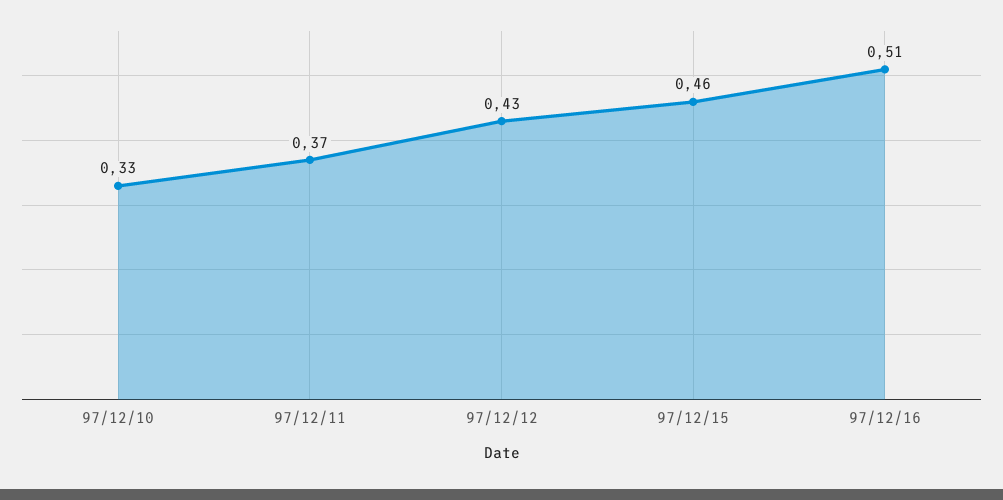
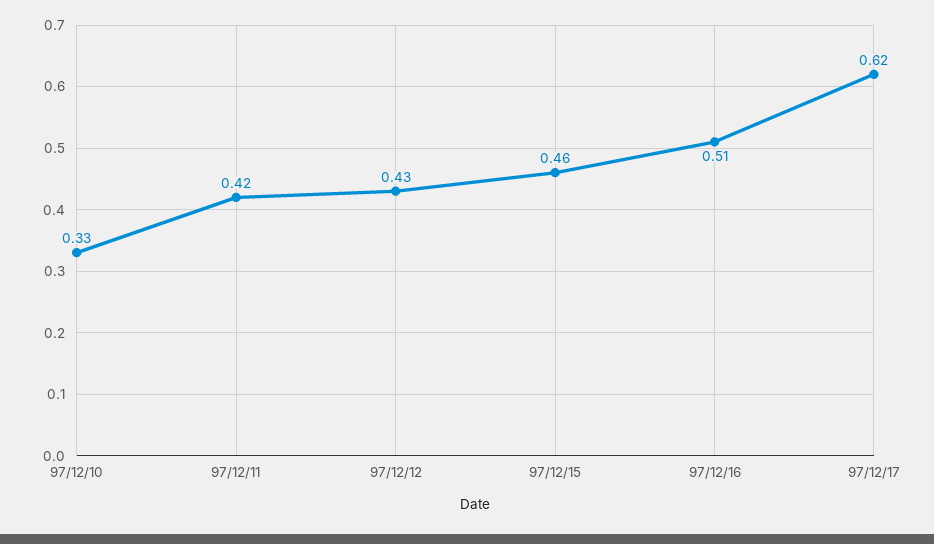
97/12/11: 0.37 -> 0.42
97/12/17: none -> 0.62

